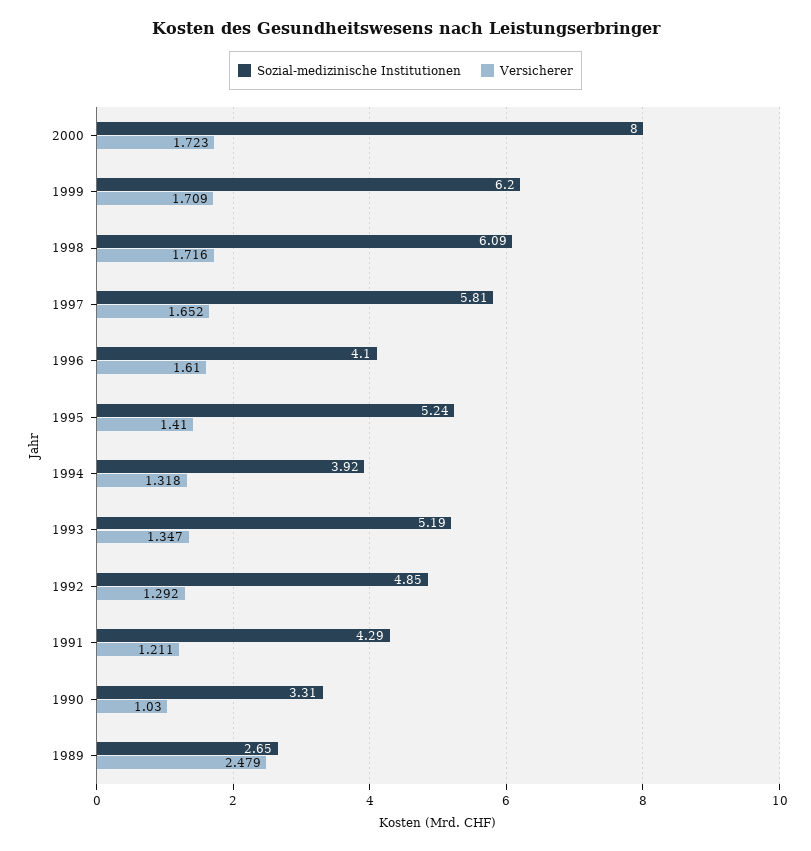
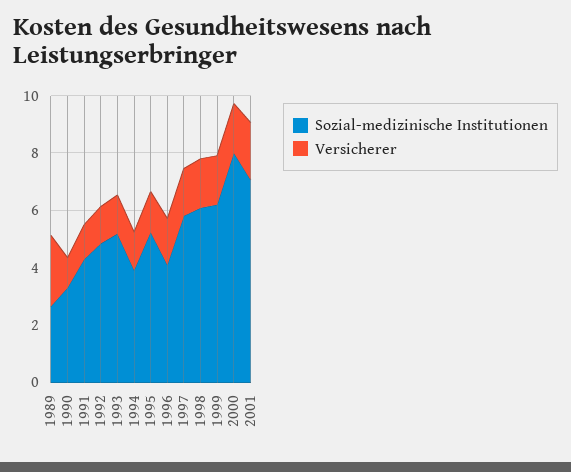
Sozial-medizinische Institutionen, 2001: none -> 7
Versicherer, 2001: none -> 2

